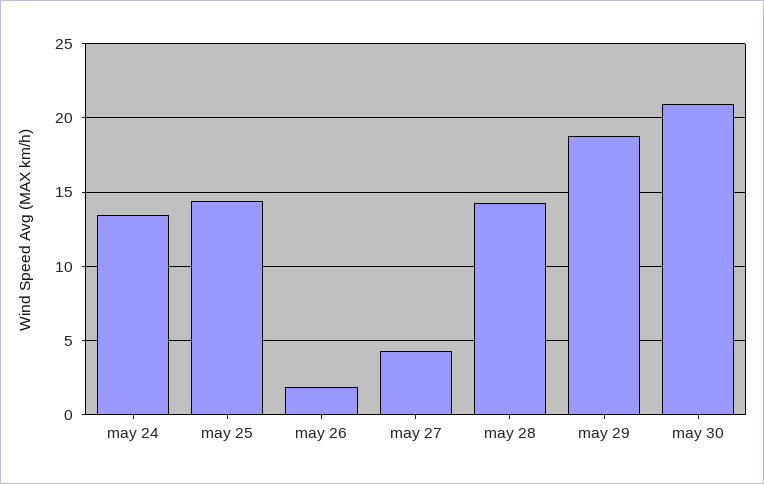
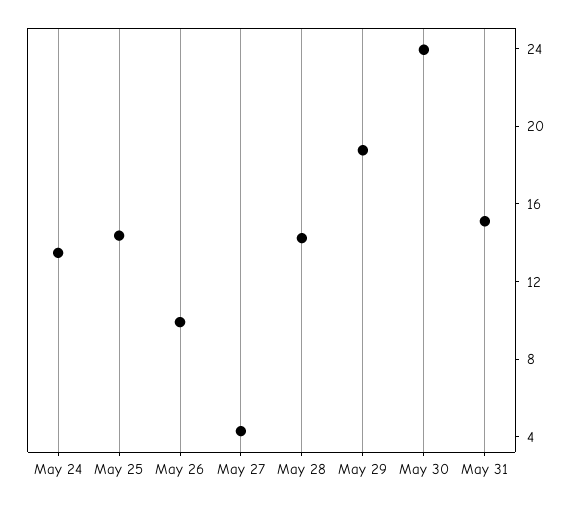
may 26: 2 -> 10
may 30: 21 -> 24
May 31: none -> 15

